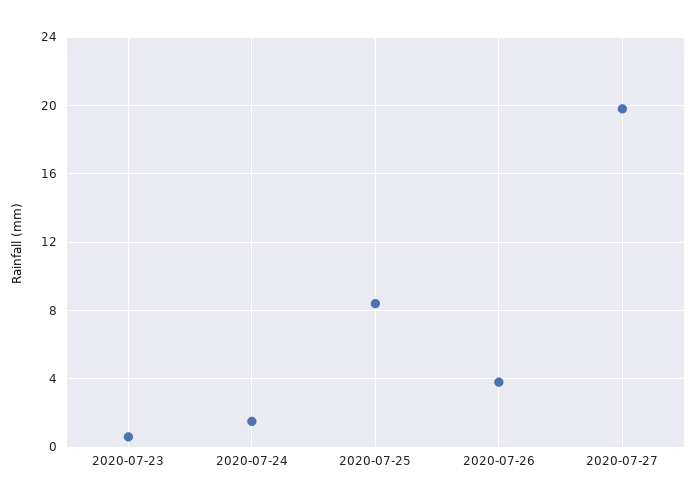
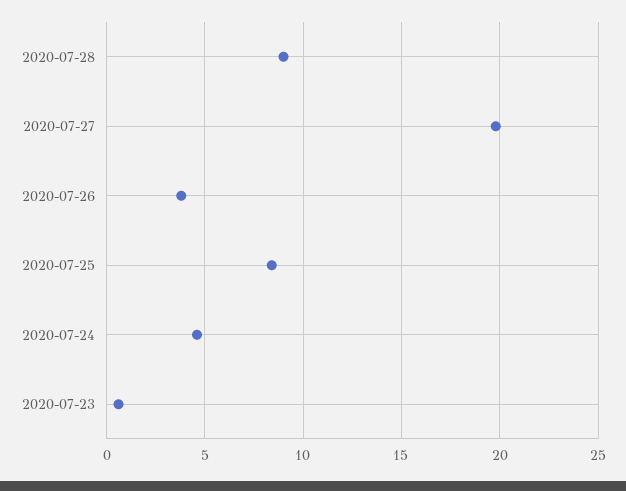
2020-07-24: 1.5 -> 4.5
2020-07-28: none -> 9

